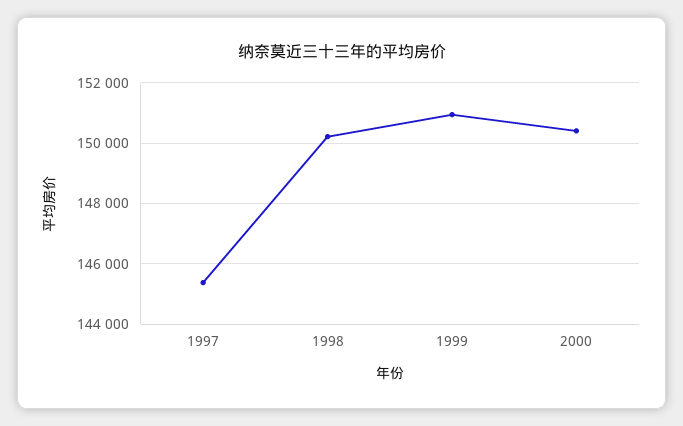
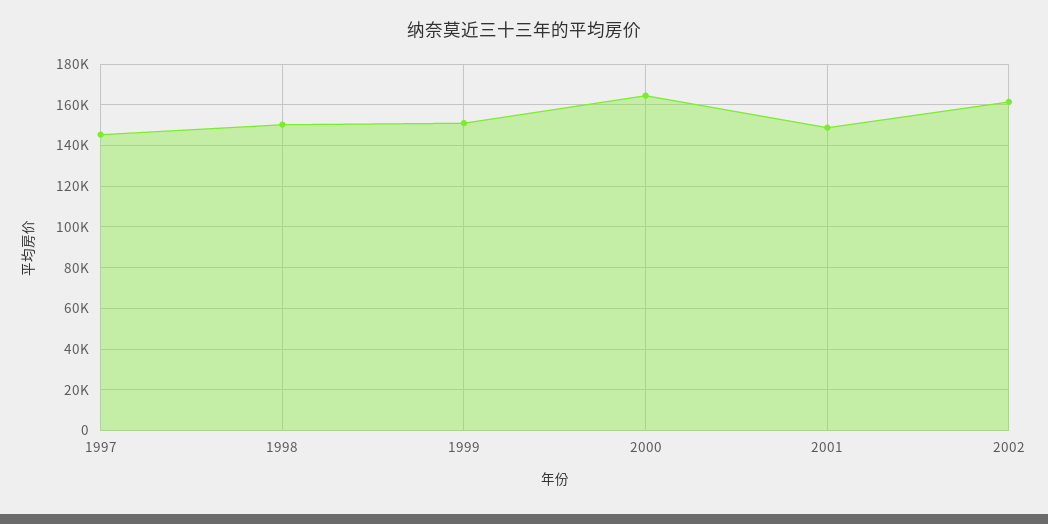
2000: 150400 -> 165000
2001: none -> 150000
2002: none -> 160000

